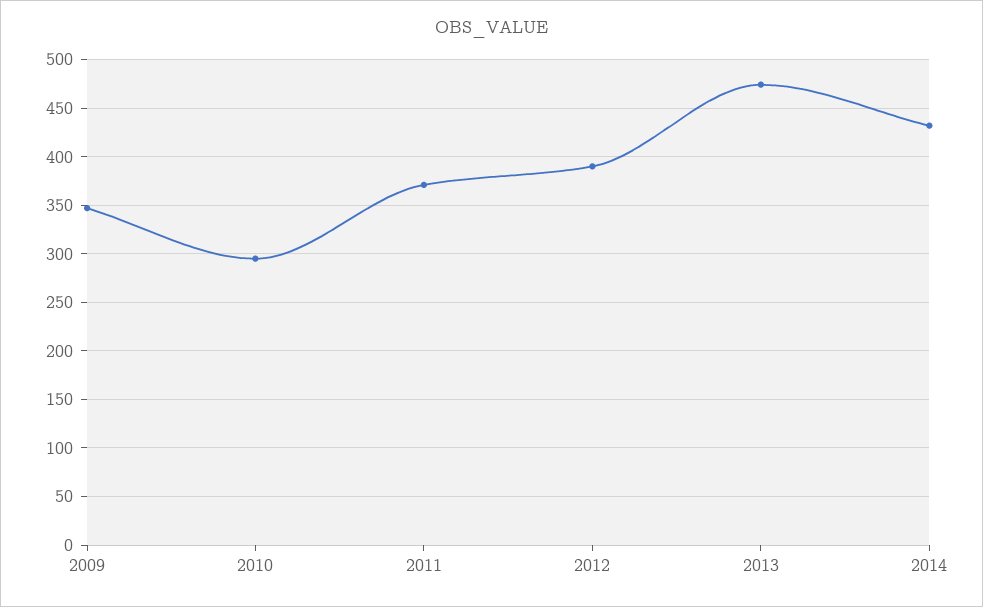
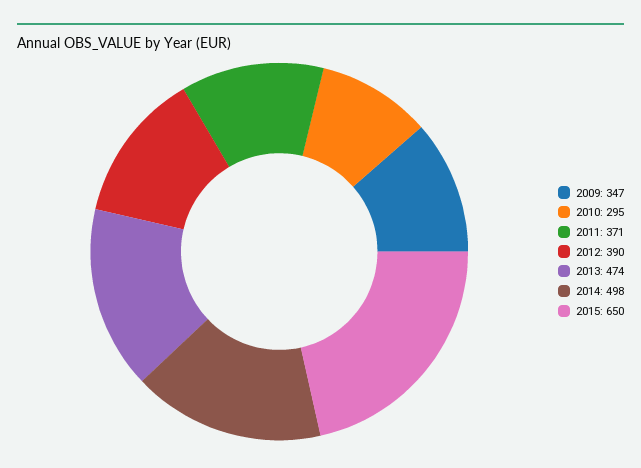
2014: 430 -> 498
2015: none -> 650

